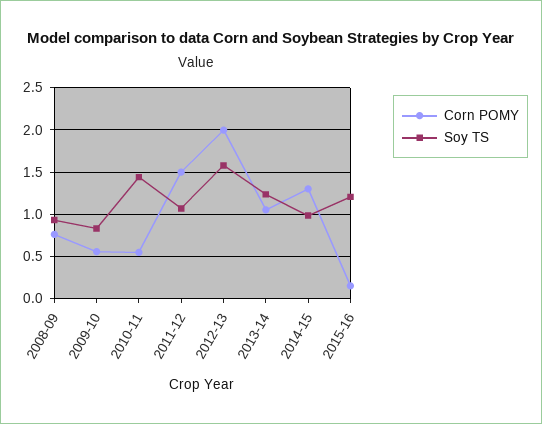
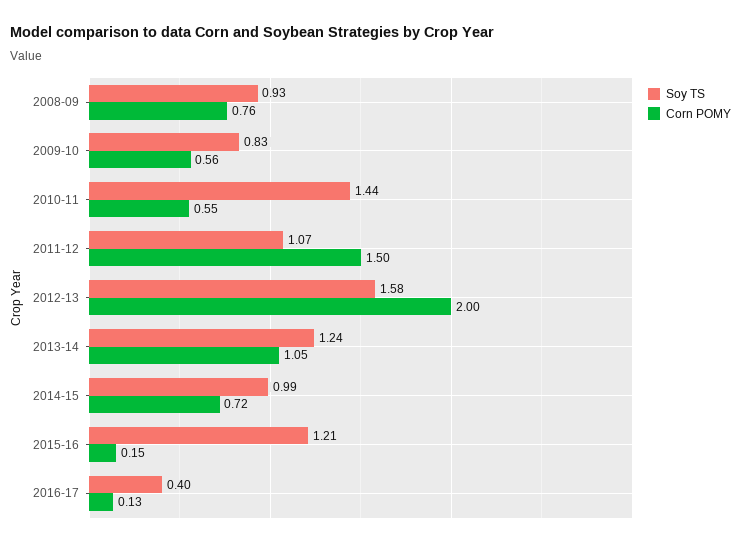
Corn POMY, 2014-15: 1.3 -> 0.72
Soy TS, 2016-17: none -> 0.4
Corn POMY, 2016-17: none -> 0.13

